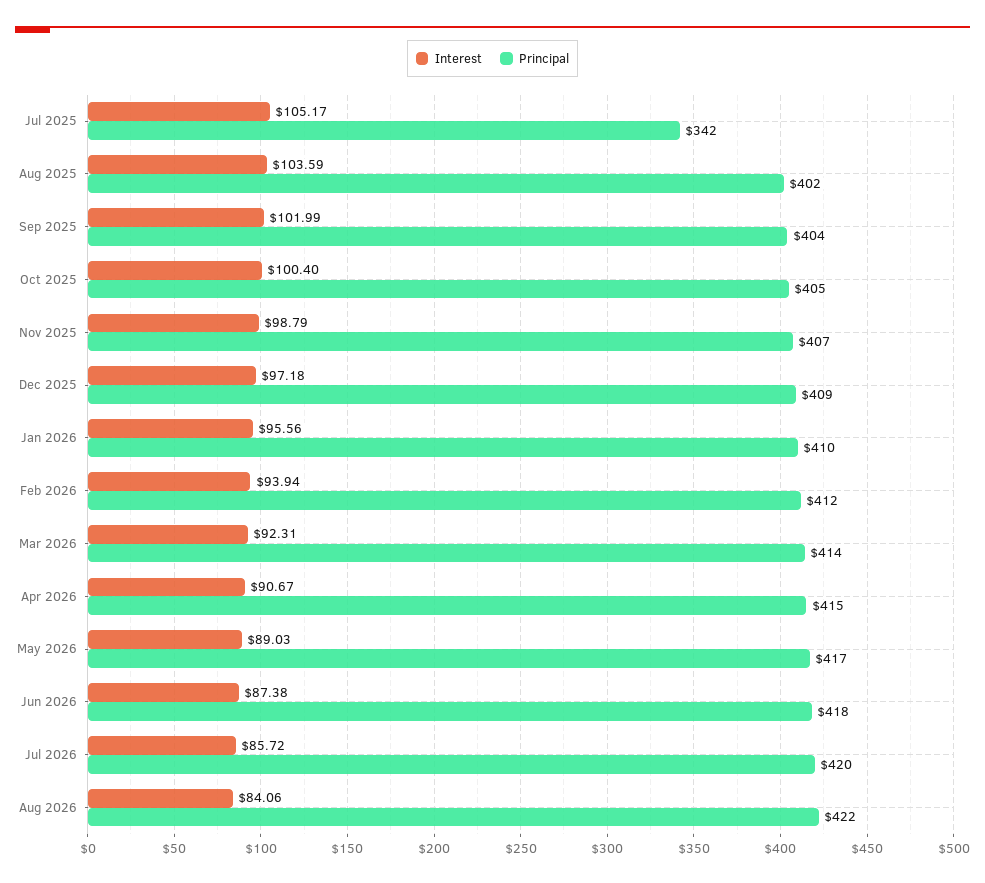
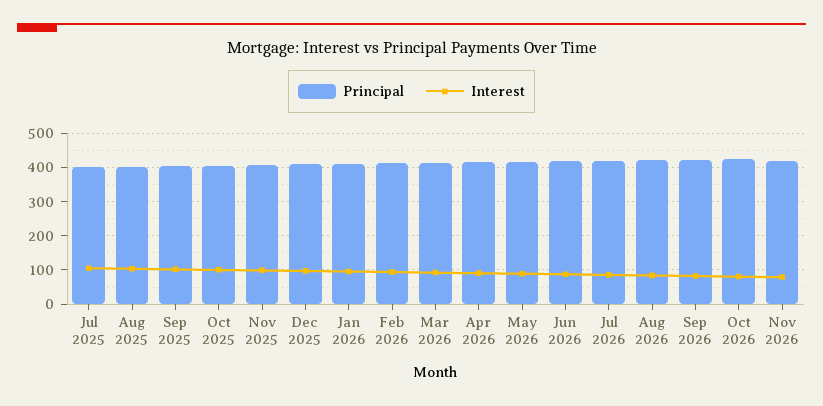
Principal, Jul 2025: 342 -> 400
Principal, Sep 2026: none -> 420
Interest, Sep 2026: none -> 80
Principal, Oct 2026: none -> 420
Interest, Oct 2026: none -> 80
Principal, Nov 2026: none -> 420
Interest, Nov 2026: none -> 80

